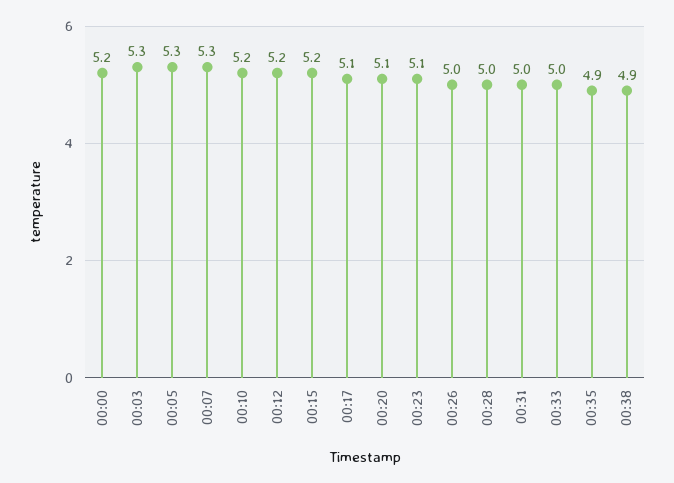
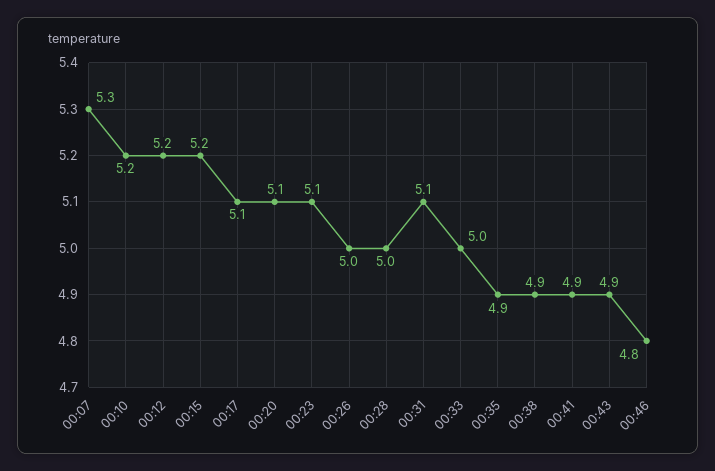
00:00: 5.2 -> none
00:03: 5.3 -> none
00:05: 5.3 -> none
00:31: 5 -> 5.1
00:41: none -> 4.9
00:43: none -> 4.9
00:46: none -> 4.8

